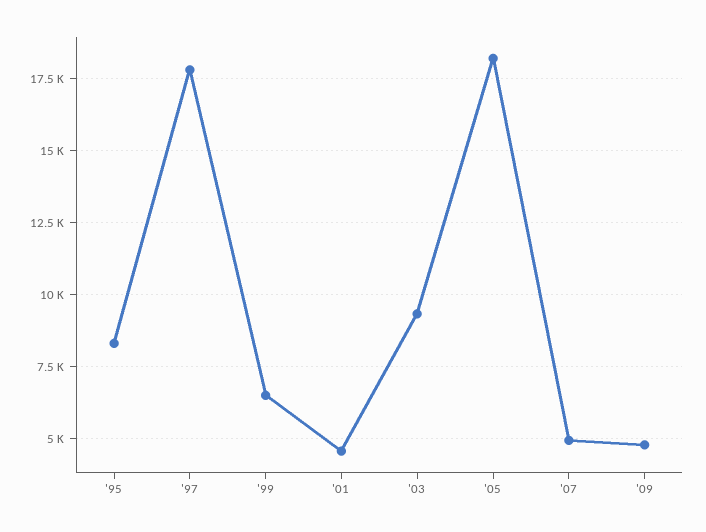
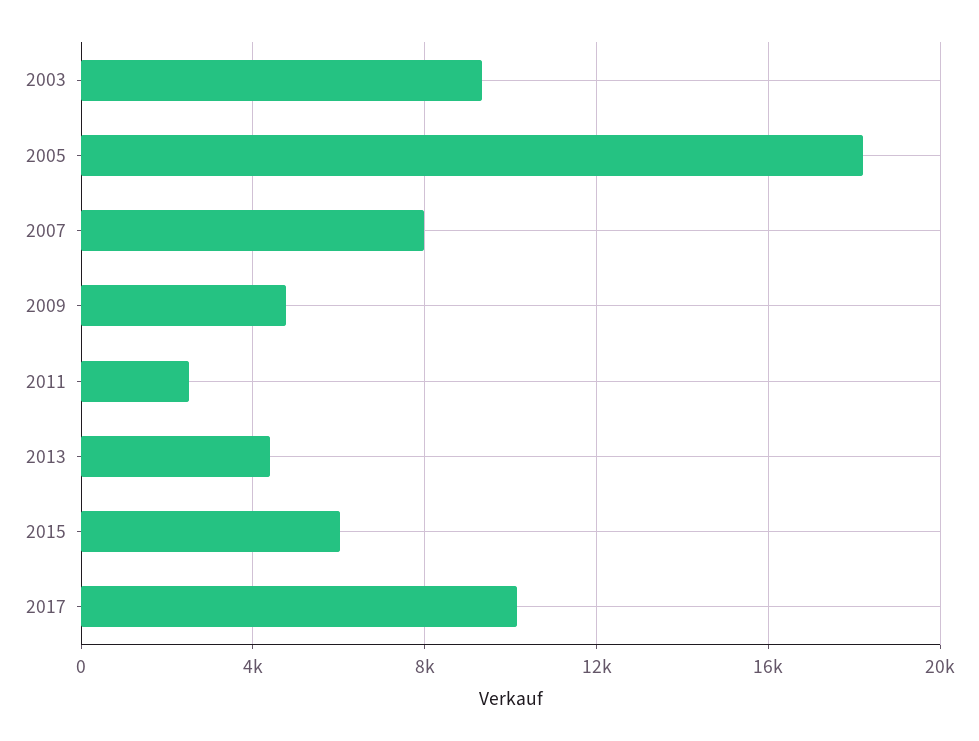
'95: 8250 -> none
'97: 17750 -> none
'99: 6500 -> none
'01: 4500 -> none
'07: 5000 -> 8000
2011: none -> 2500
2013: none -> 4500
2015: none -> 6000
2017: none -> 10000

